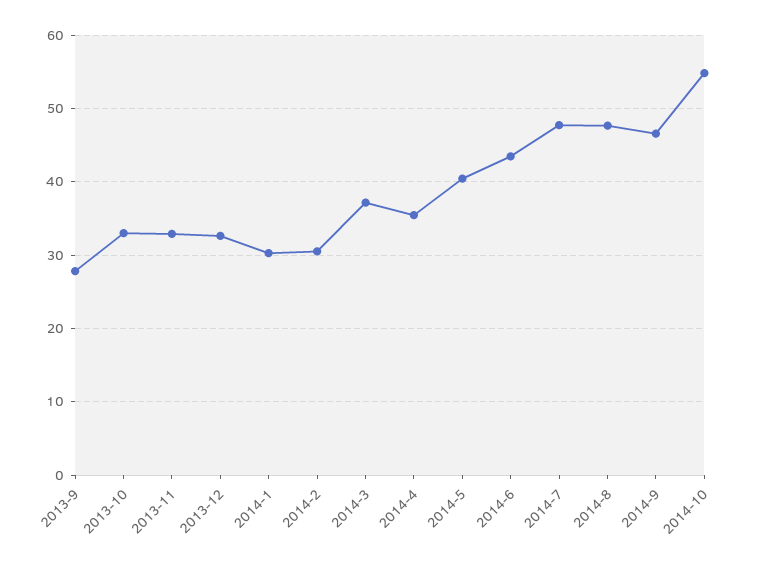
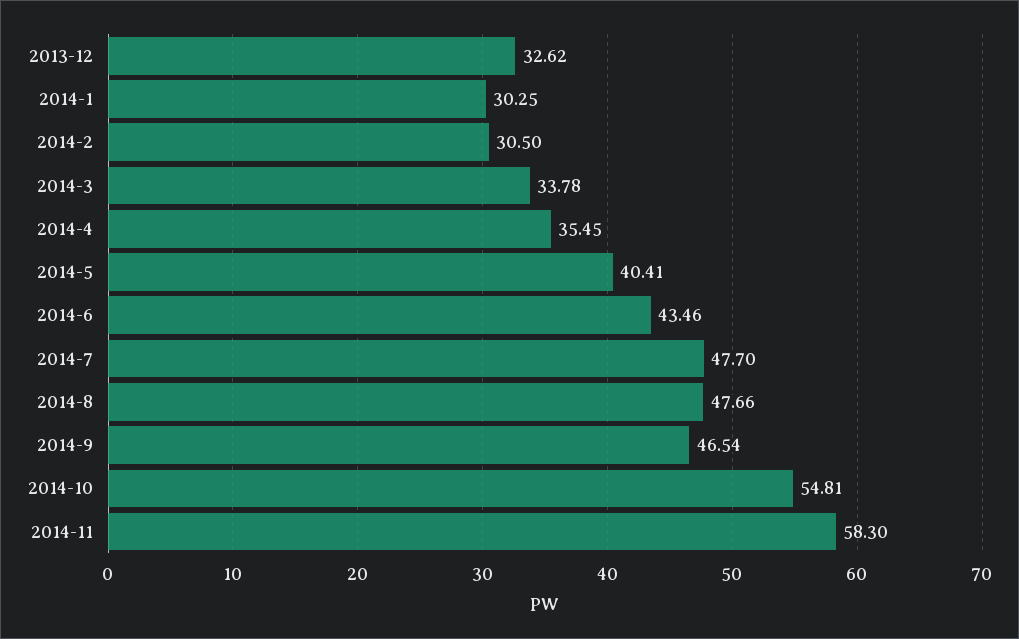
2013-9: 28 -> none
2013-10: 33 -> none
2013-11: 33 -> none
2014-3: 37 -> 33.78
2014-11: none -> 58.3

